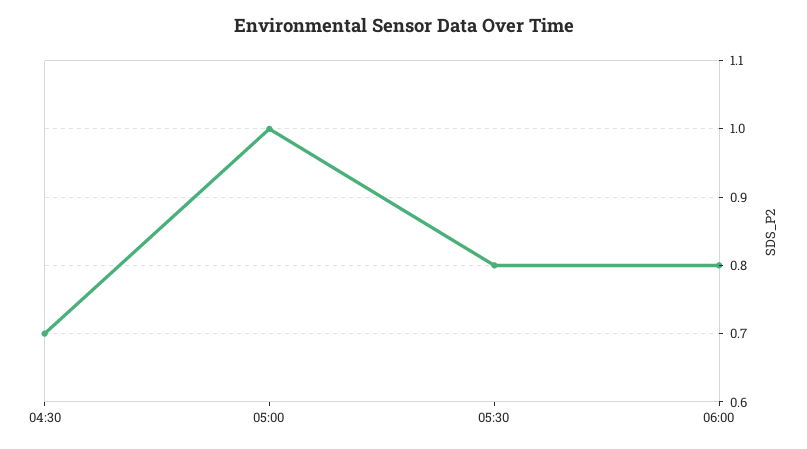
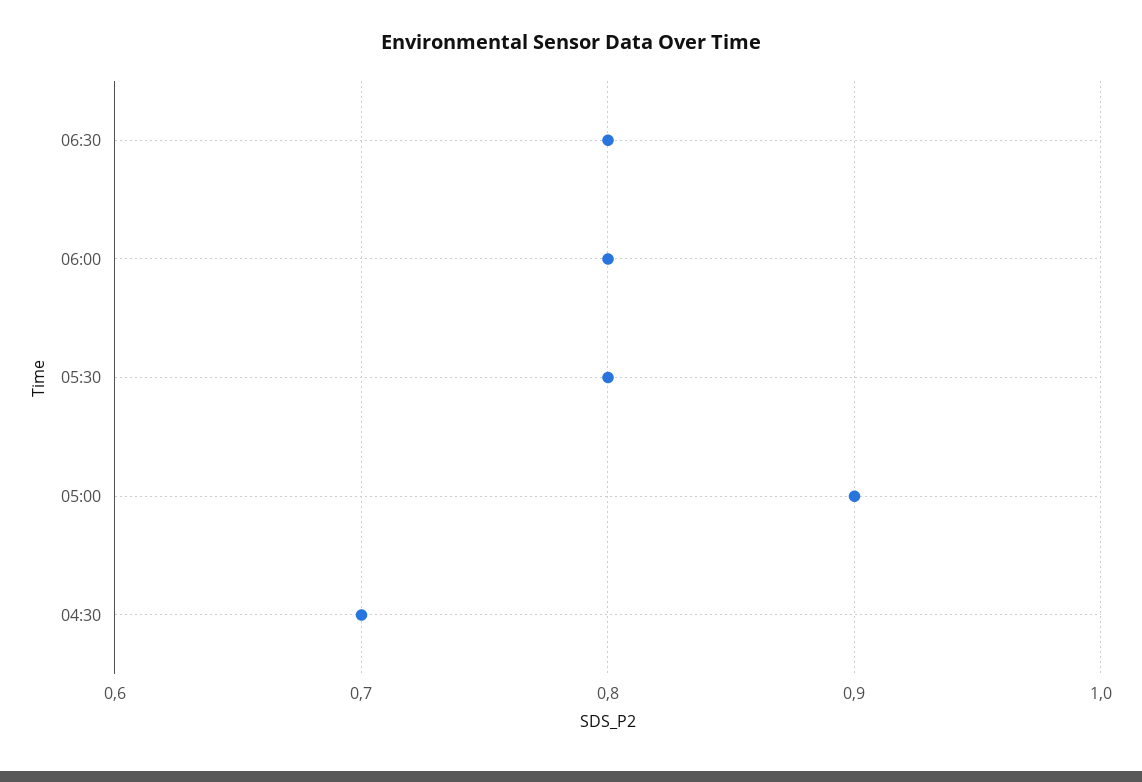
05:00: 1 -> 0.9
06:30: none -> 0.8

